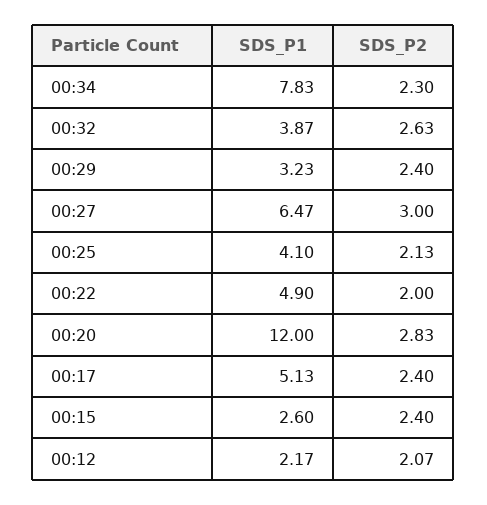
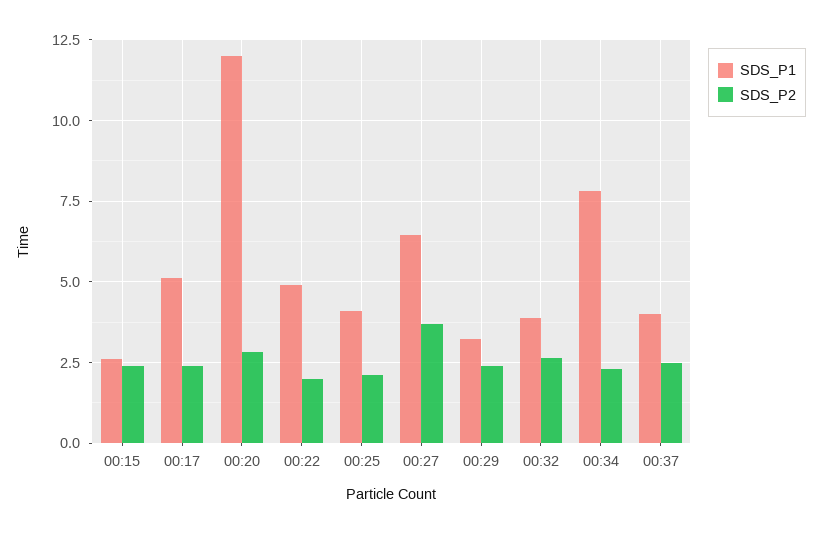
SDS_P2, 00:27: 3 -> 3.75
SDS_P1, 00:12: 2.17 -> none
SDS_P2, 00:12: 2.07 -> none
SDS_P1, 00:37: none -> 4
SDS_P2, 00:37: none -> 2.5

